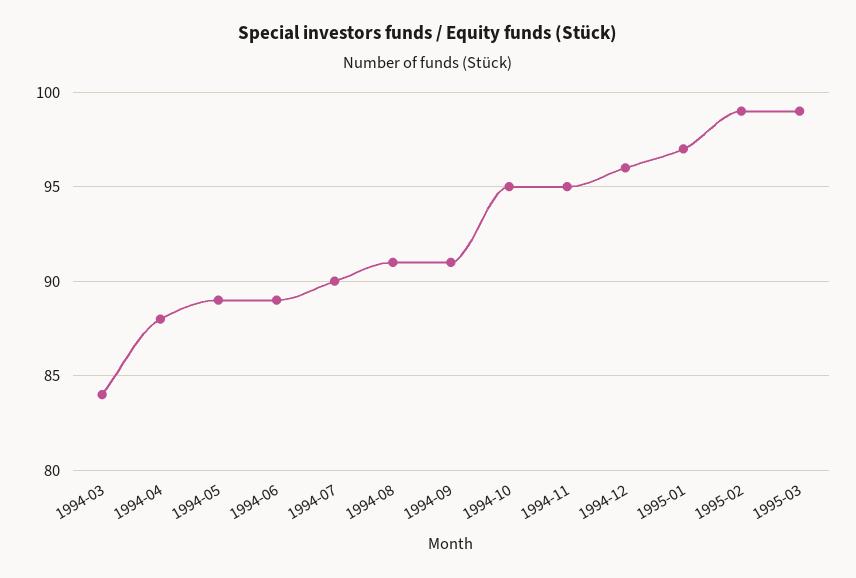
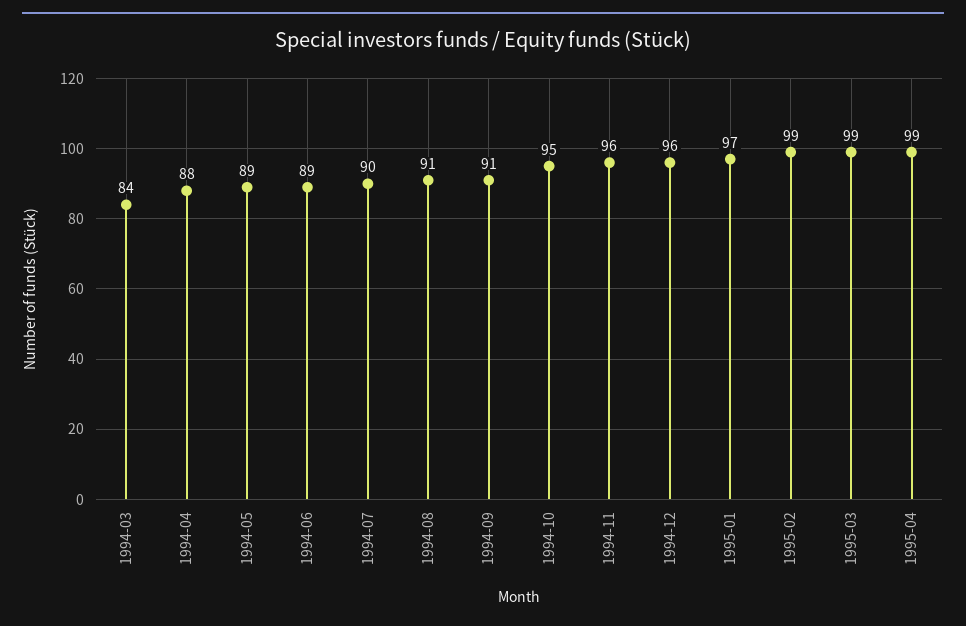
1994-11: 95 -> 96
1995-04: none -> 99

